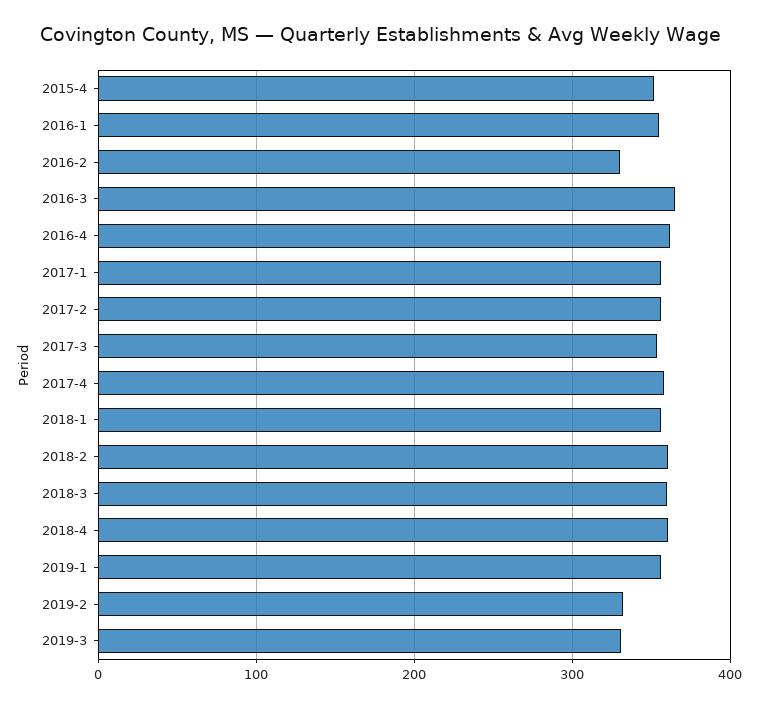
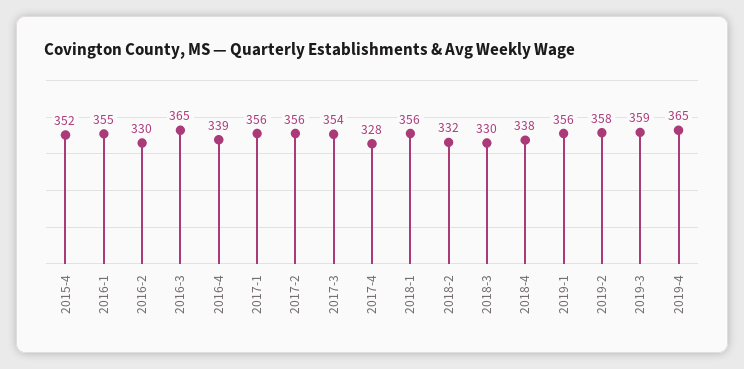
2016-4: 360 -> 339
2017-4: 360 -> 328
2018-2: 360 -> 332
2018-3: 360 -> 330
2018-4: 360 -> 338
2019-2: 330 -> 358
2019-3: 330 -> 359
2019-4: none -> 365

